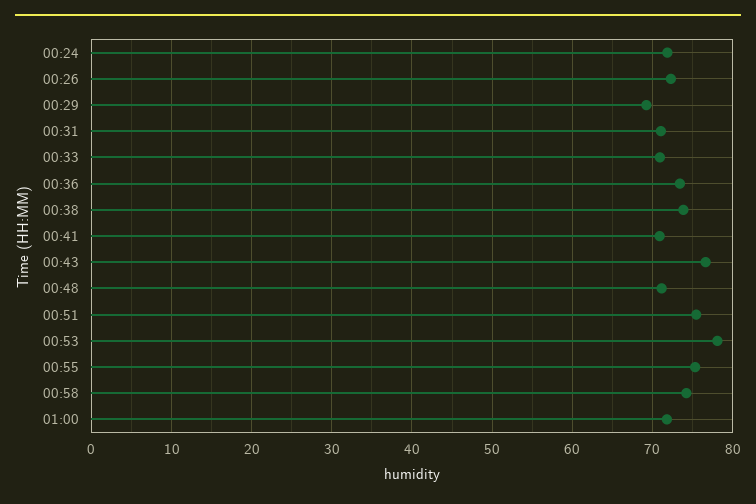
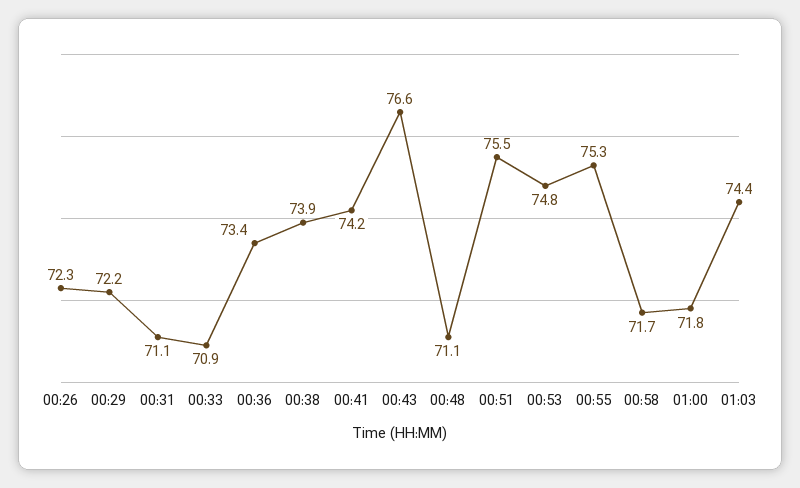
00:24: 72 -> none
00:29: 69 -> 72.2
00:41: 71 -> 74.2
00:53: 78 -> 74.8
00:58: 74 -> 71.7
01:03: none -> 74.4

